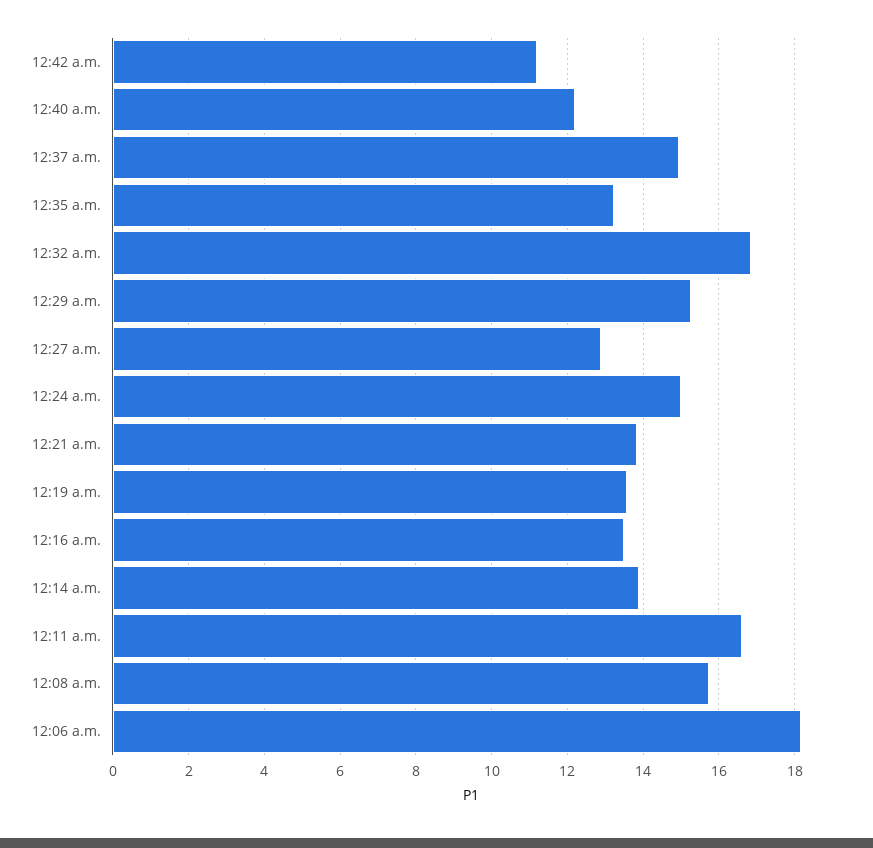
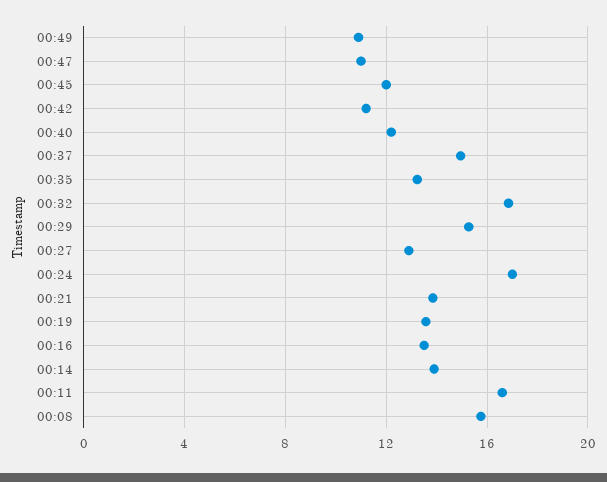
12:24 a.m.: 15 -> 17
12:06 a.m.: 18.2 -> none
00:49: none -> 11
00:47: none -> 11
00:45: none -> 12

